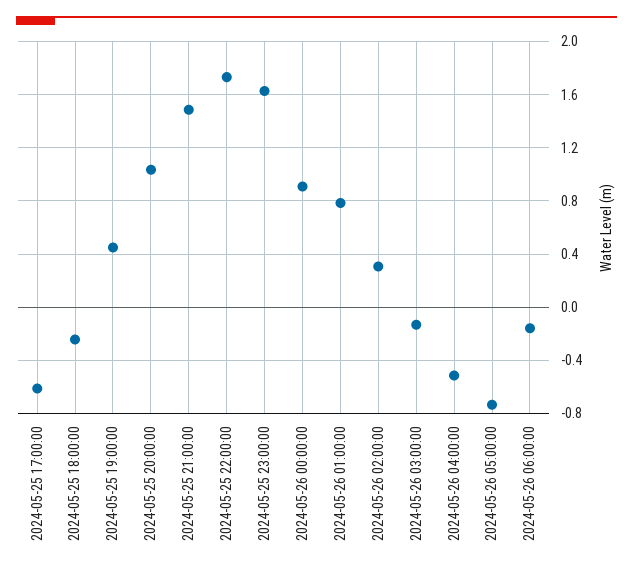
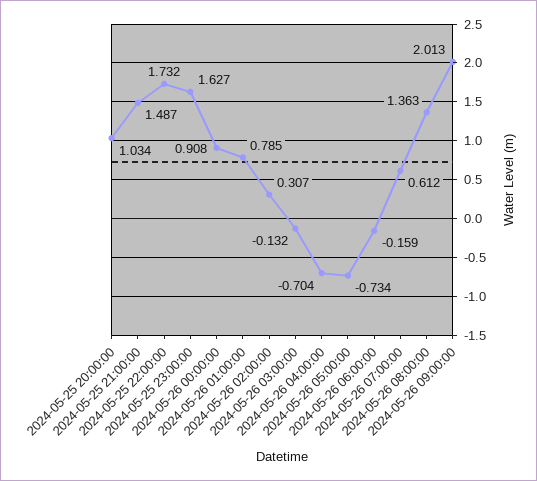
2024-05-25 17:00:00: -0.6 -> none
2024-05-25 18:00:00: -0.25 -> none
2024-05-25 19:00:00: 0.45 -> none
2024-05-26 04:00:00: -0.5 -> -0.704
2024-05-26 07:00:00: none -> 0.612
2024-05-26 08:00:00: none -> 1.363
2024-05-26 09:00:00: none -> 2.013

